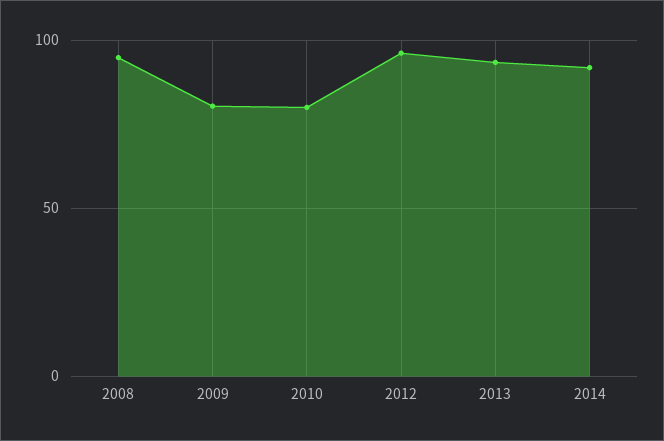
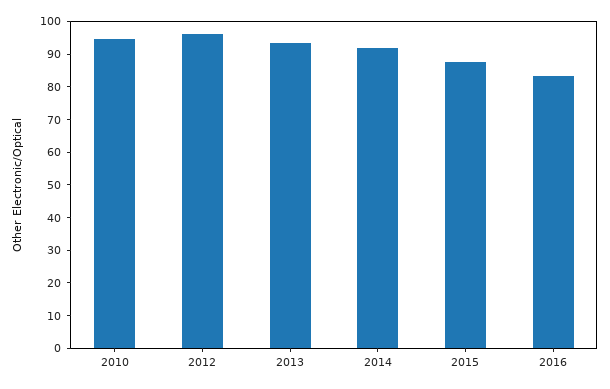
2008: 95 -> none
2009: 80 -> none
2010: 80 -> 95
2015: none -> 87.5
2016: none -> 82.5

